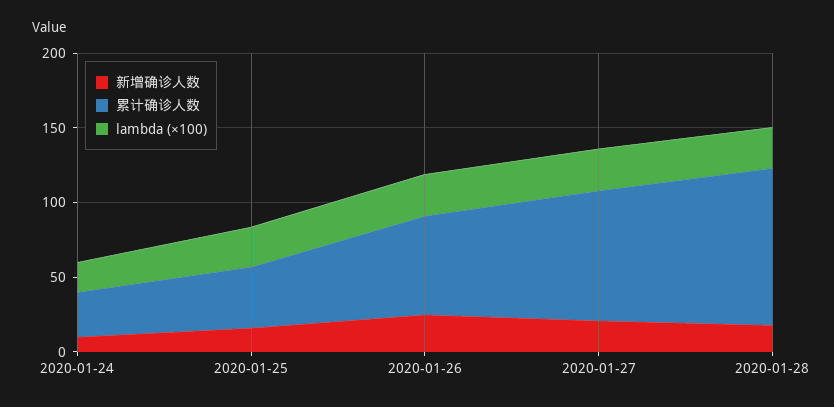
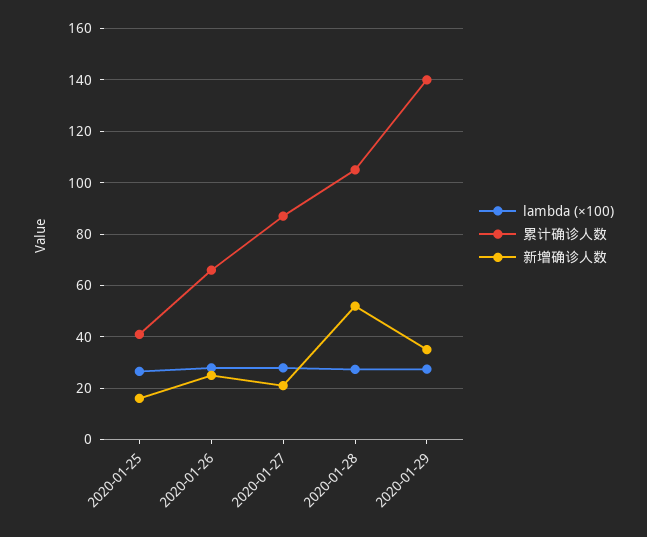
新增确诊人数, 2020-01-24: 10 -> none
累计确诊人数, 2020-01-24: 30 -> none
lambda (×100), 2020-01-24: 20 -> none
新增确诊人数, 2020-01-28: 20 -> 52.5
lambda (×100), 2020-01-29: none -> 27.5
累计确诊人数, 2020-01-29: none -> 140
新增确诊人数, 2020-01-29: none -> 35

